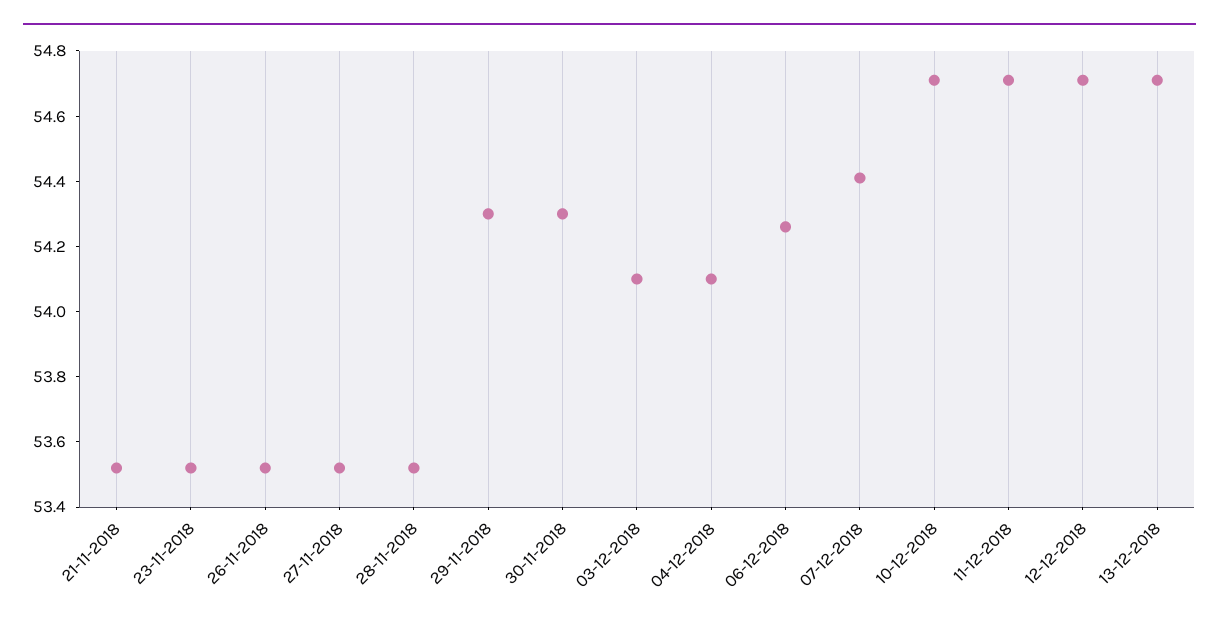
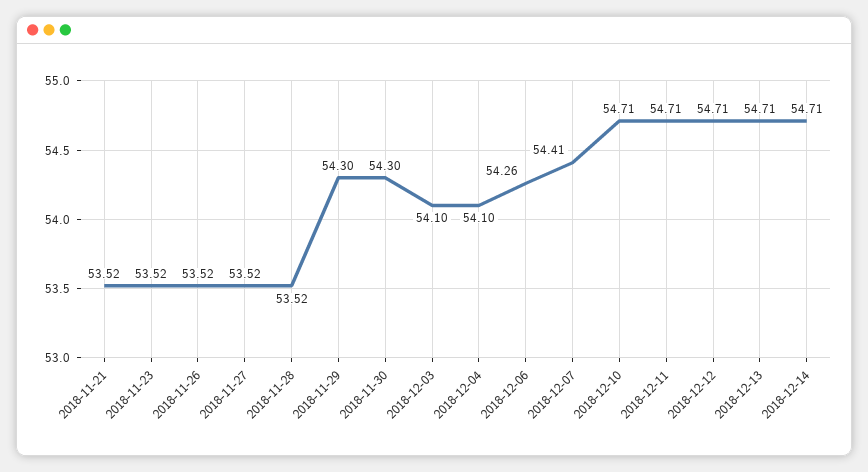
2018-12-14: none -> 54.71

